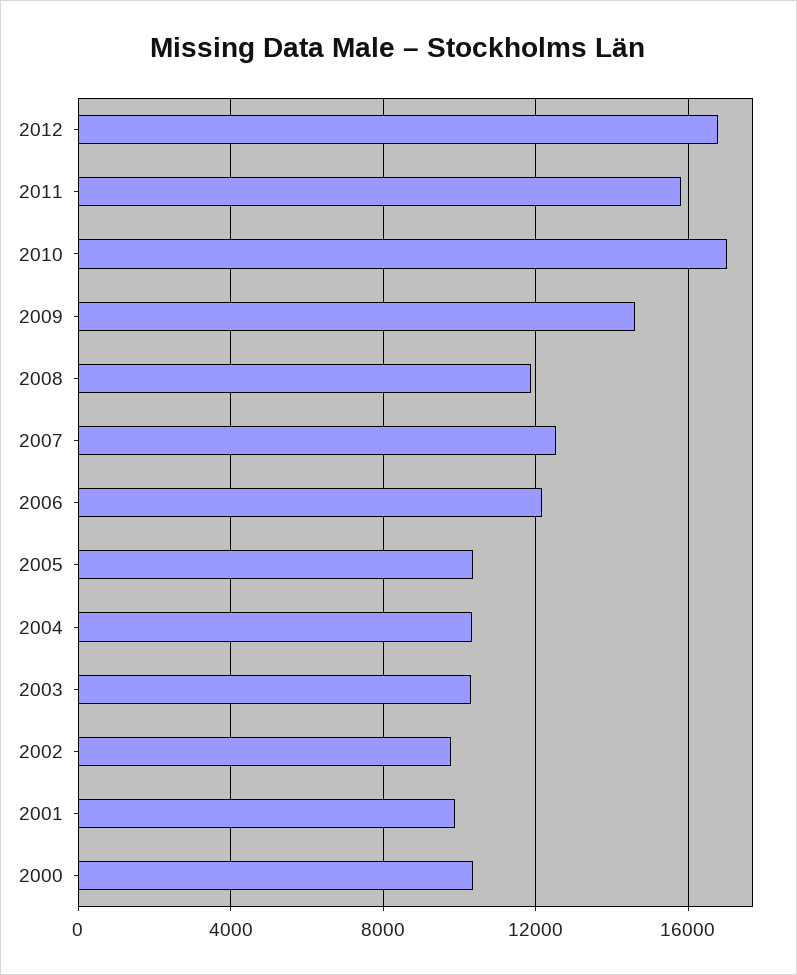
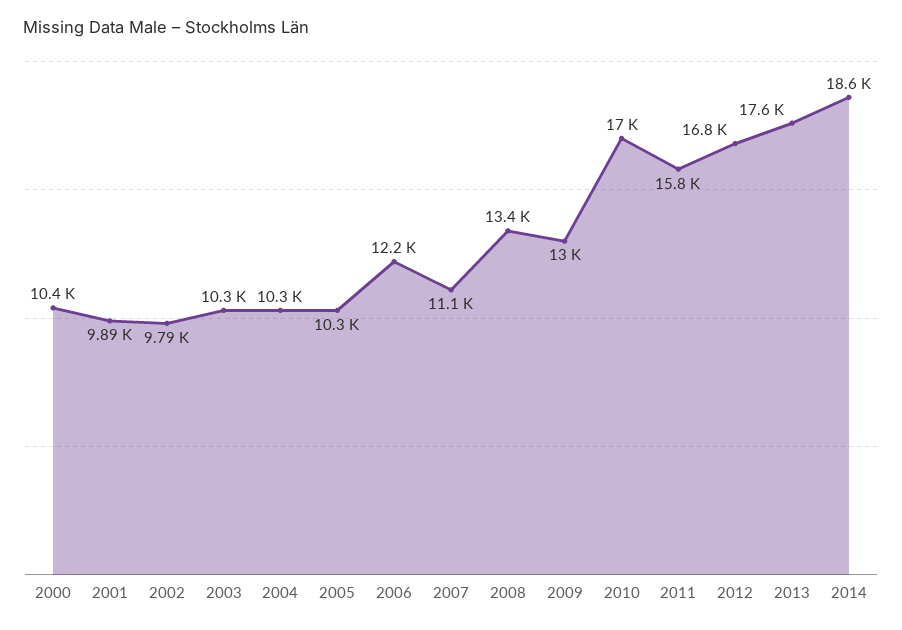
2009: 14500 -> 13000
2008: 12000 -> 13400
2007: 12500 -> 11100
2013: none -> 17600
2014: none -> 18600

